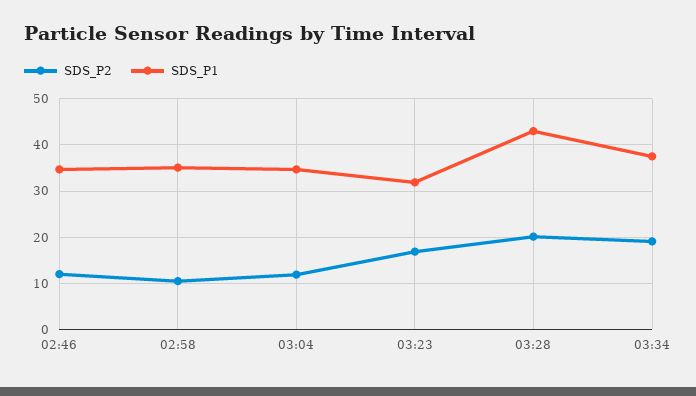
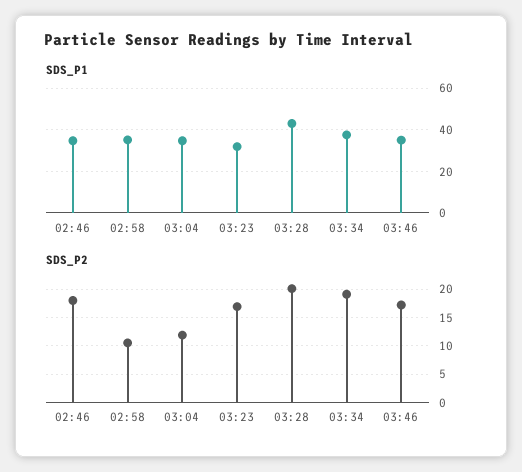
SDS_P2, 02:46: 12 -> 17.5
SDS_P1, 03:46: none -> 35
SDS_P2, 03:46: none -> 17.5

